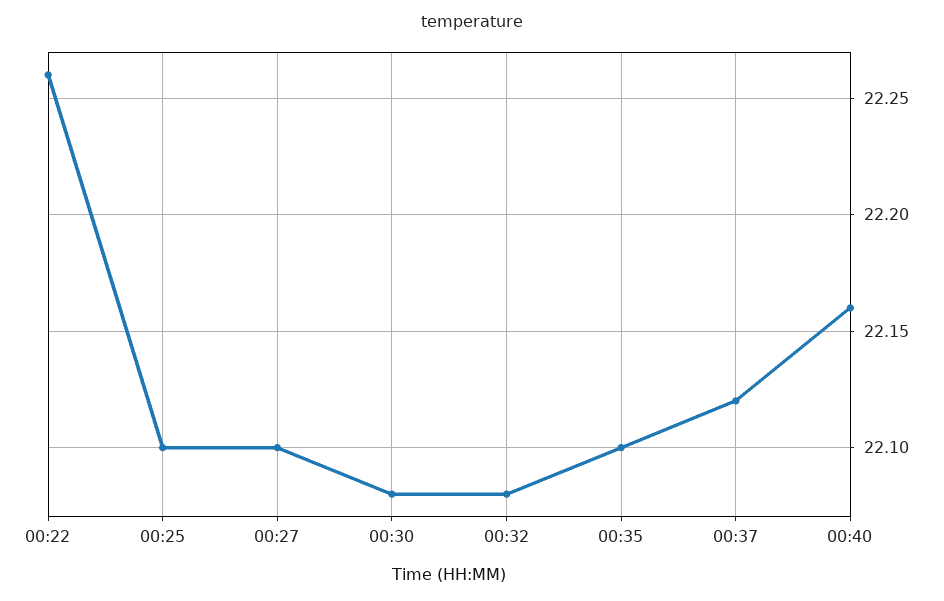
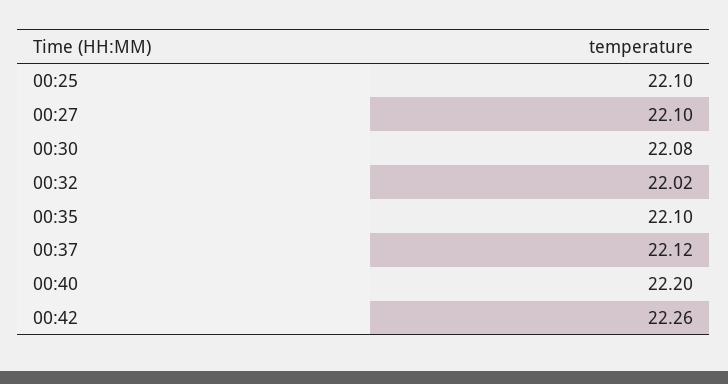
00:22: 22.26 -> none
00:32: 22.08 -> 22.02
00:40: 22.16 -> 22.2
00:42: none -> 22.26

